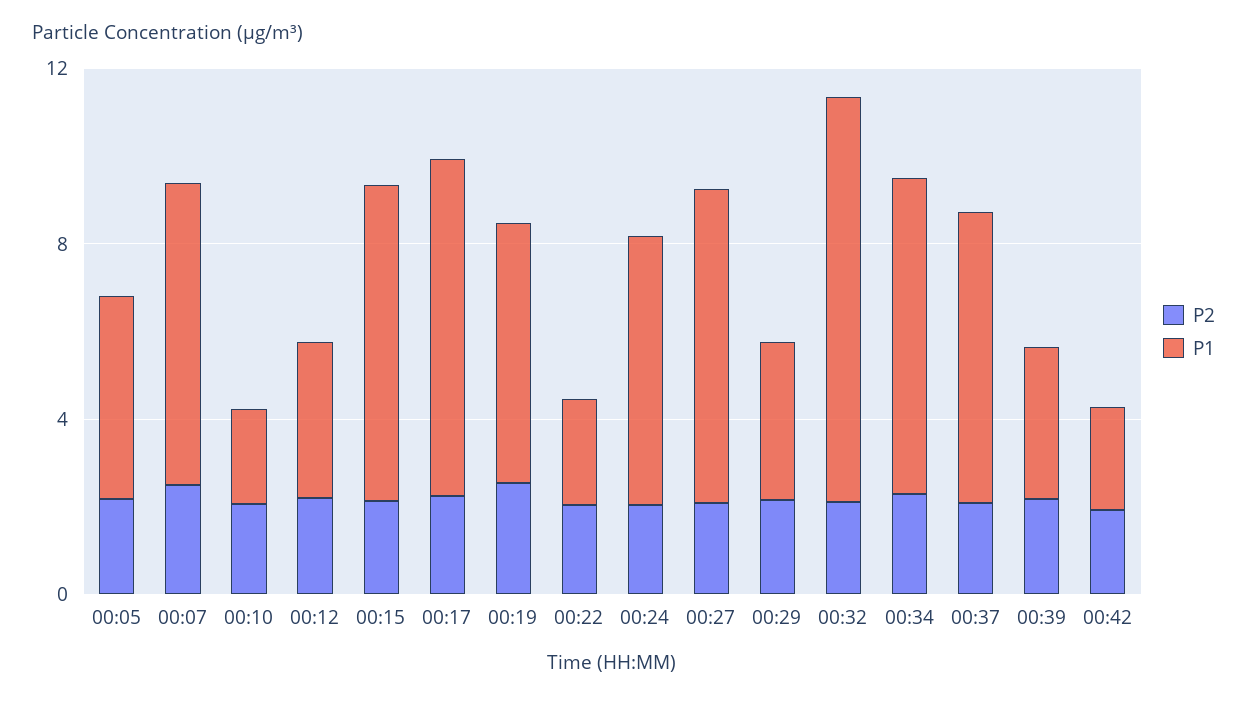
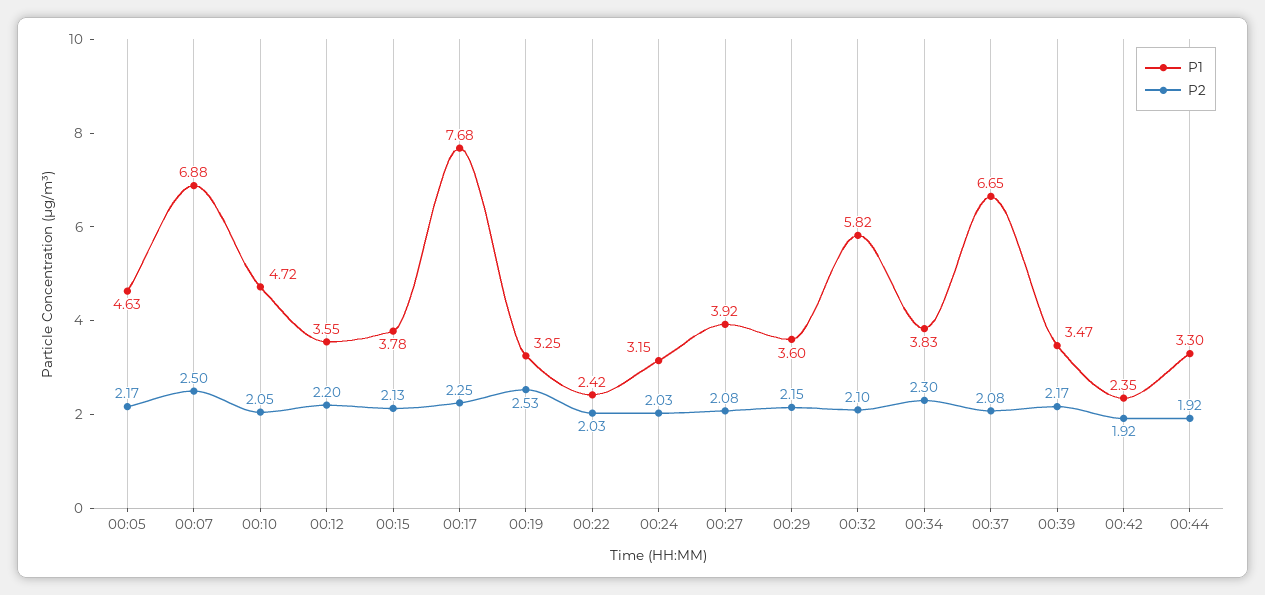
P1, 00:10: 2 -> 4.72
P1, 00:15: 7 -> 3.78
P1, 00:19: 6 -> 3.25
P1, 00:24: 6 -> 3.15
P1, 00:27: 7 -> 3.92
P1, 00:32: 9 -> 5.82
P1, 00:34: 7 -> 3.83
P1, 00:44: none -> 3.3
P2, 00:44: none -> 1.92

